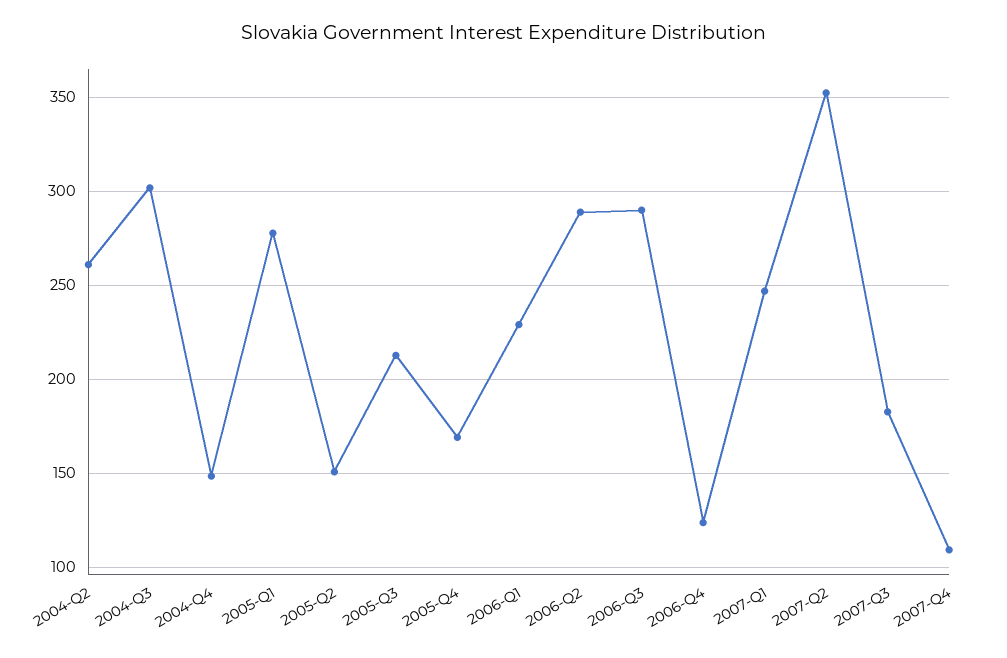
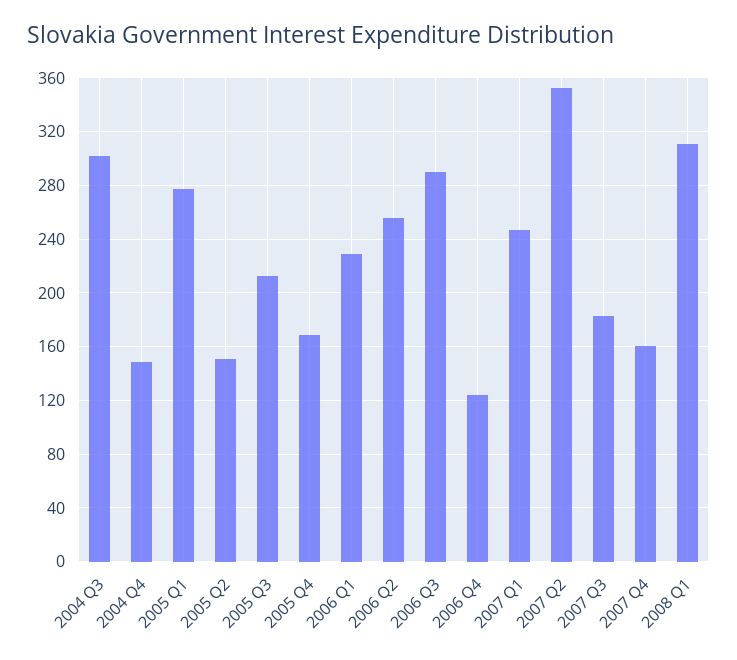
2004-Q2: 260 -> none
2006-Q2: 290 -> 255
2007-Q4: 110 -> 160
2008 Q1: none -> 310

